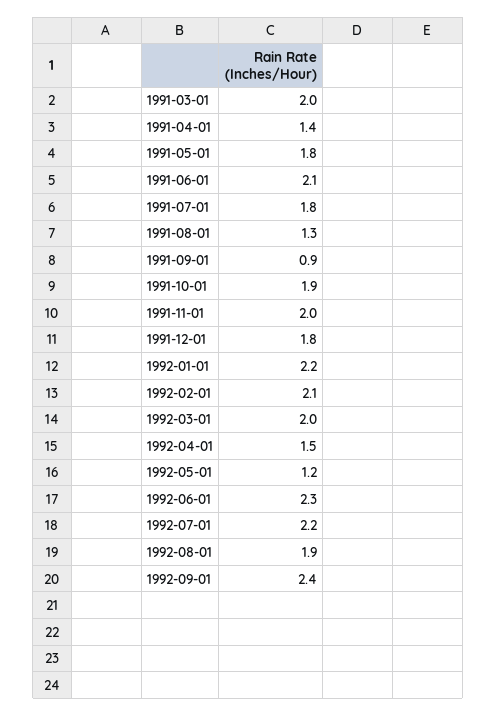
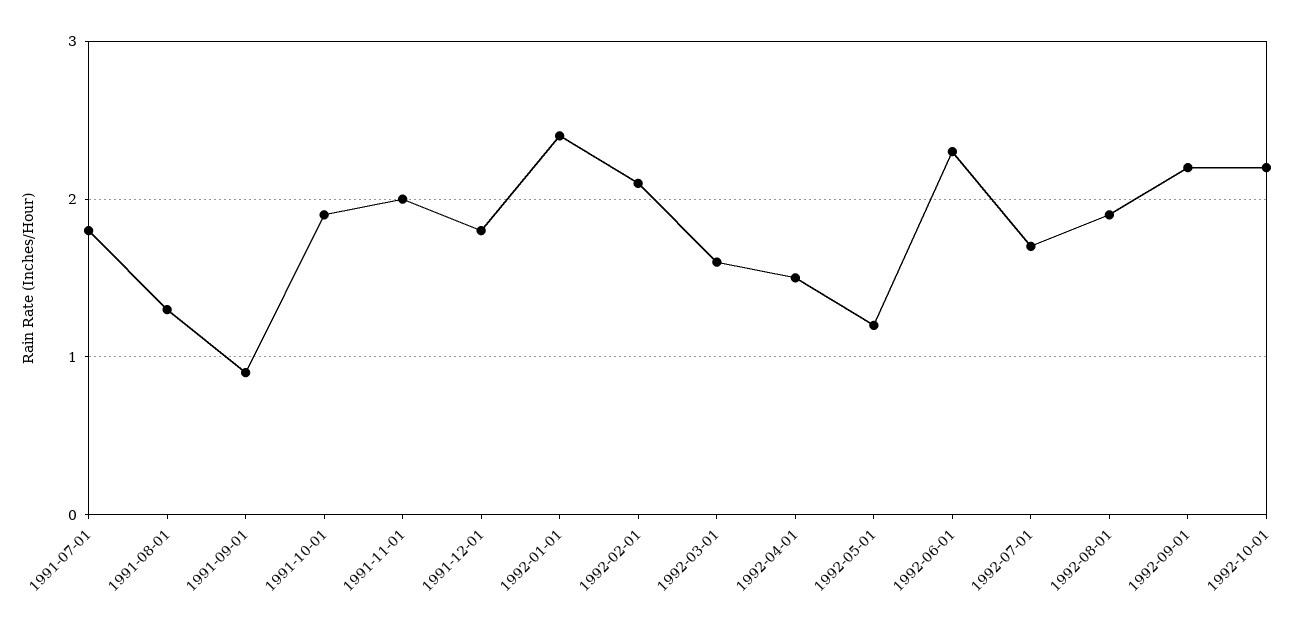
1991-03-01: 2 -> none
1991-04-01: 1.4 -> none
1991-05-01: 1.8 -> none
1991-06-01: 2.1 -> none
1992-01-01: 2.2 -> 2.4
1992-03-01: 2 -> 1.6
1992-07-01: 2.2 -> 1.7
1992-09-01: 2.4 -> 2.2
1992-10-01: none -> 2.2

